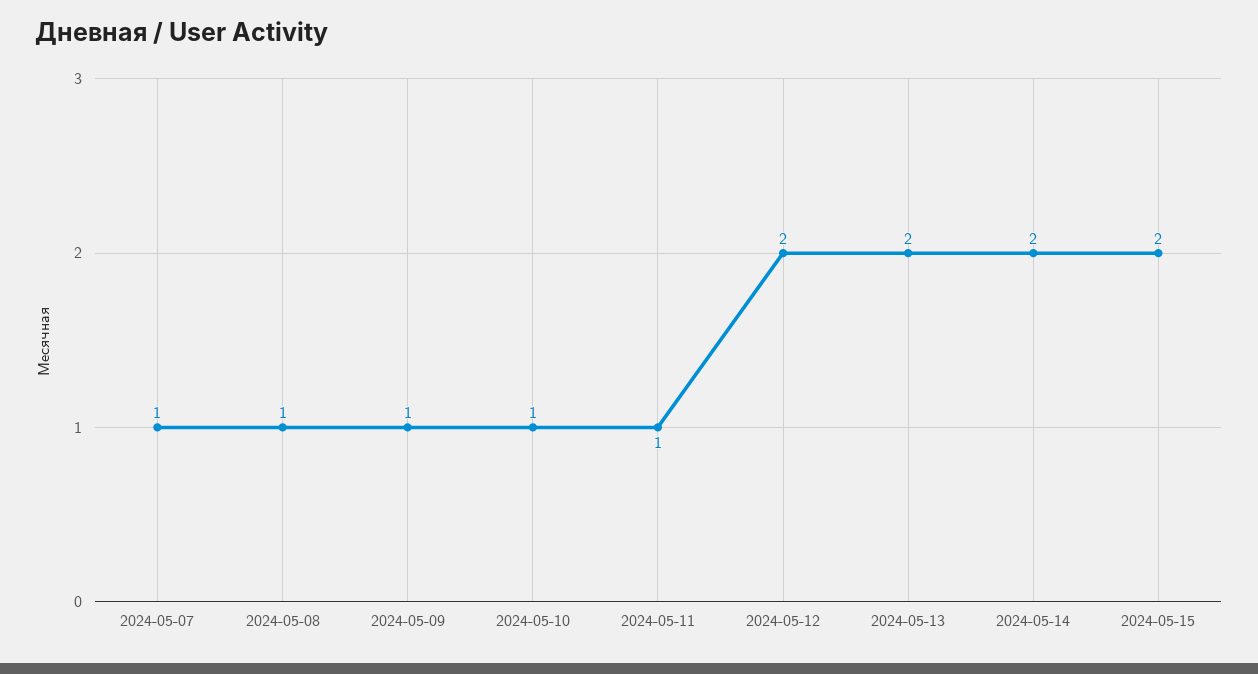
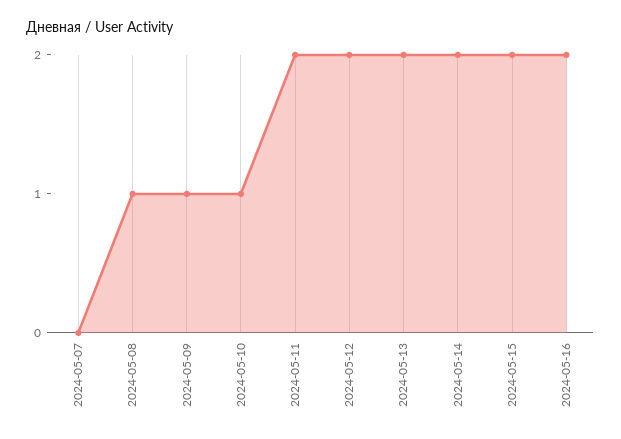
2024-05-07: 1 -> 0
2024-05-11: 1 -> 2
2024-05-16: none -> 2

